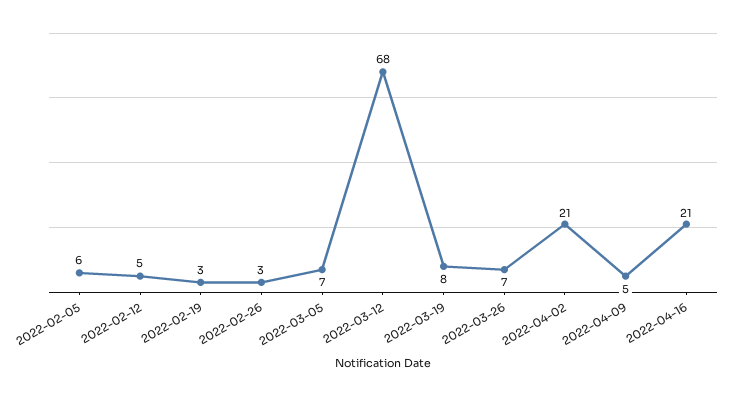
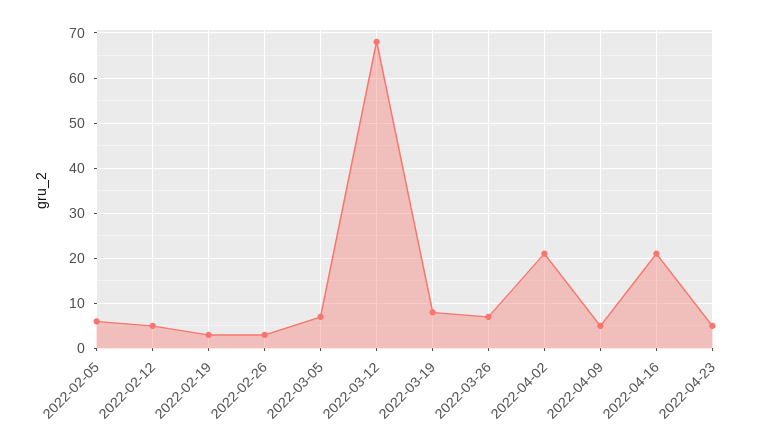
2022-04-23: none -> 5

